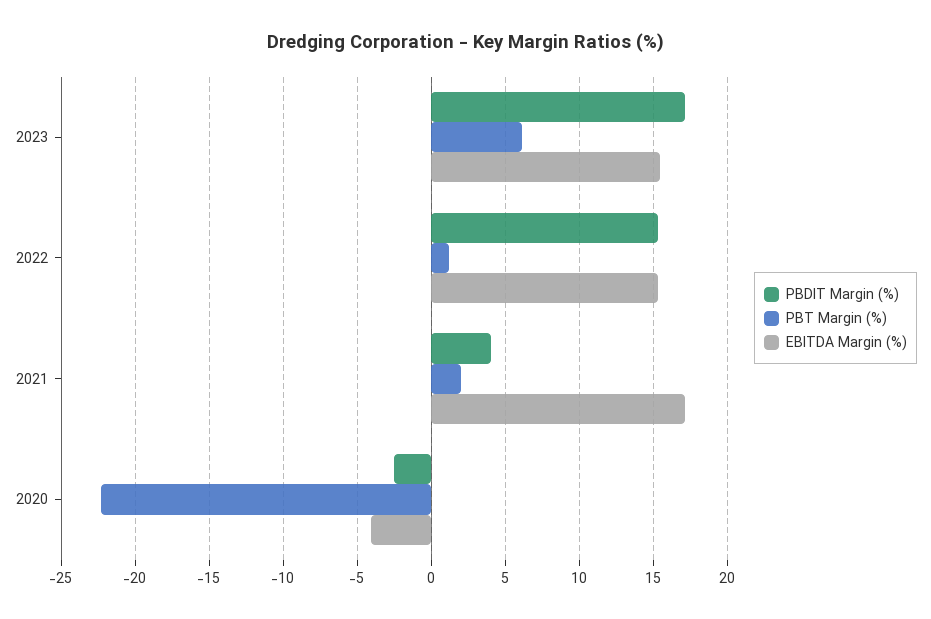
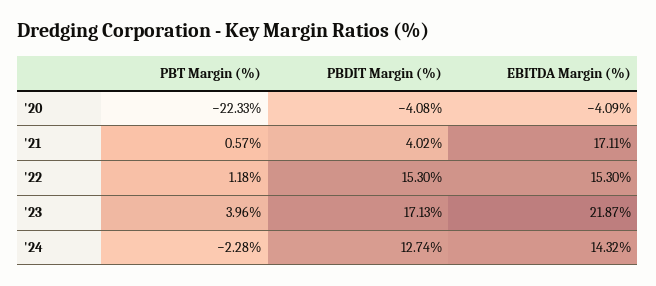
PBT Margin (%), 2023: 6 -> 3.96
EBITDA Margin (%), 2023: 15.5 -> 21.87
PBT Margin (%), 2021: 2 -> 0.57
PBDIT Margin (%), 2020: -2.5 -> -4.08
PBT Margin (%), '24: none -> -2.28
PBDIT Margin (%), '24: none -> 12.74
EBITDA Margin (%), '24: none -> 14.32

